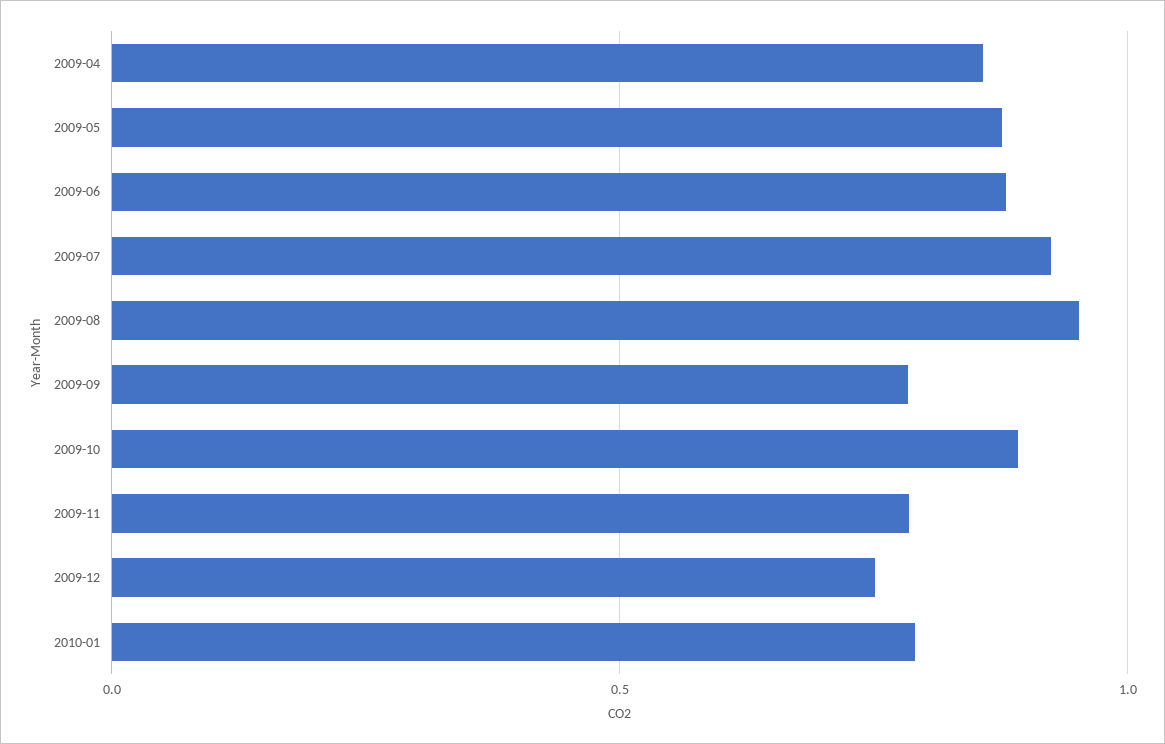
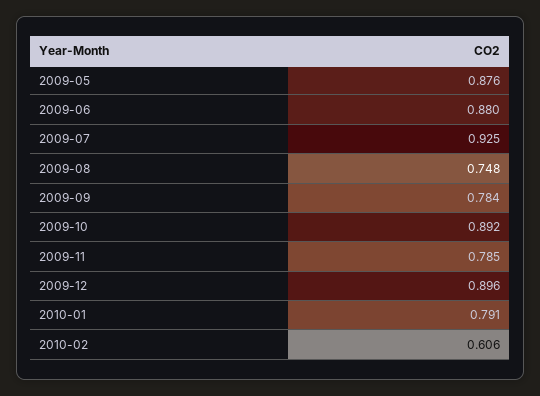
2009-04: 0.85 -> none
2009-08: 0.95 -> 0.748
2009-12: 0.75 -> 0.896
2010-02: none -> 0.606

